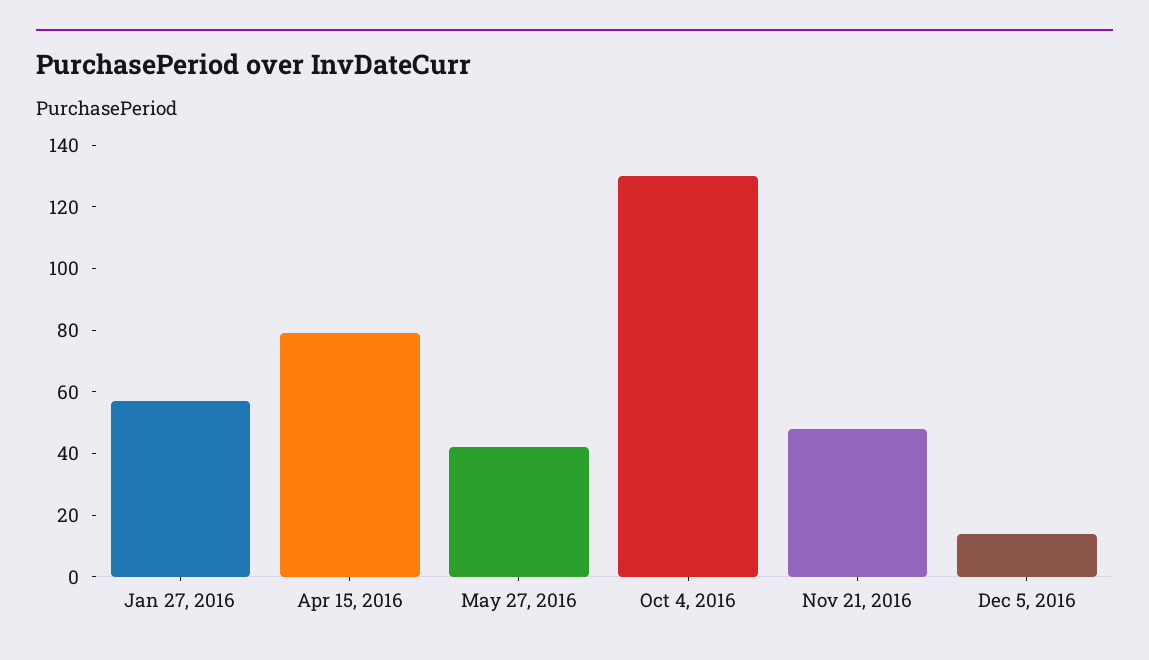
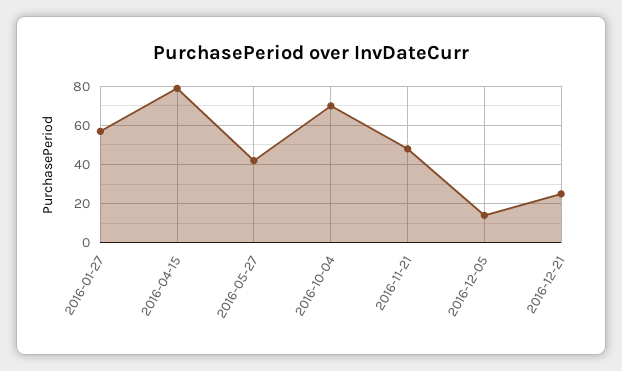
Oct 4, 2016: 130 -> 70
2016-12-21: none -> 25

